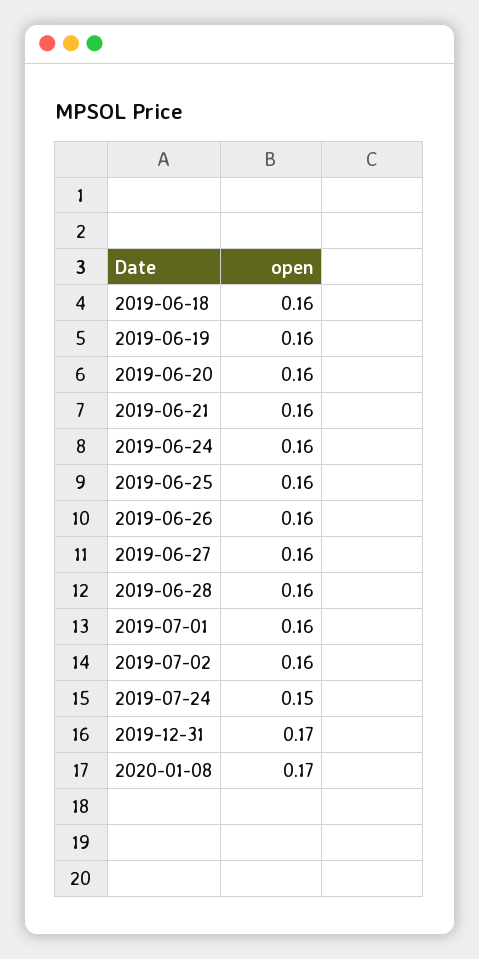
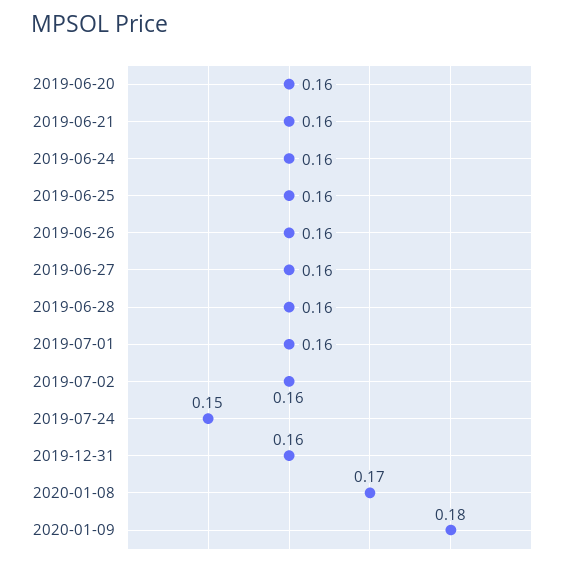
2019-06-18: 0.16 -> none
2019-06-19: 0.16 -> none
2019-12-31: 0.17 -> 0.16
2020-01-09: none -> 0.18

